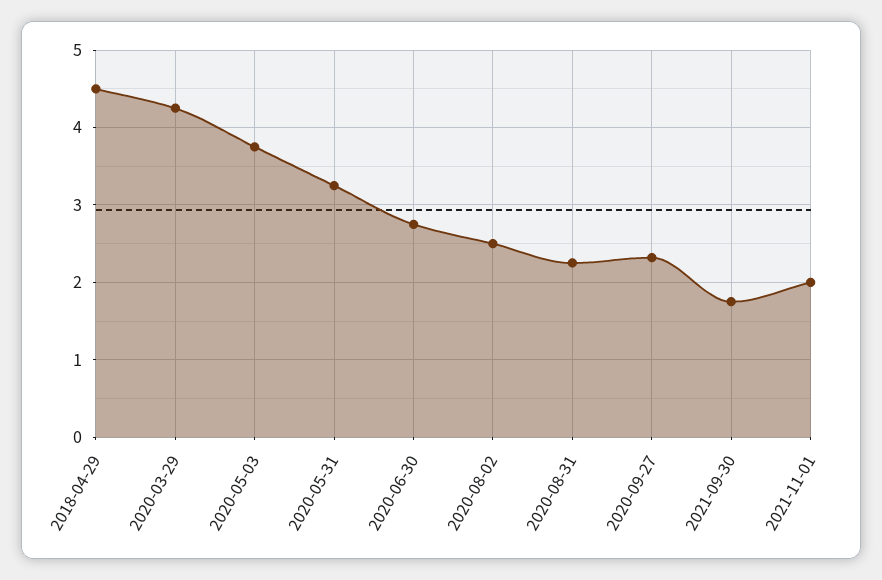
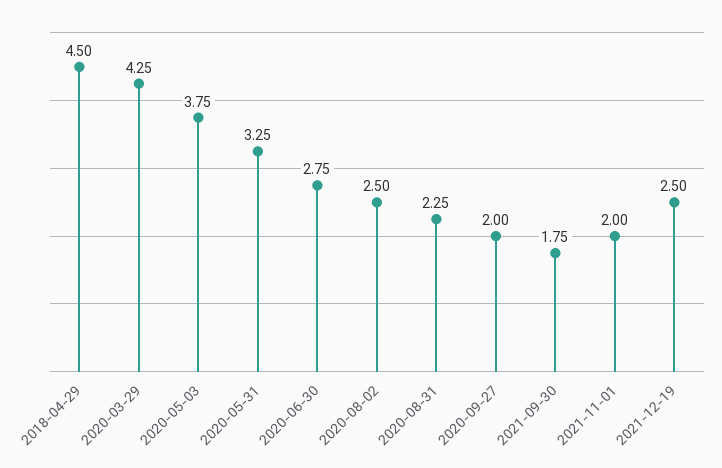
2020-09-27: 2.3 -> 2
2021-12-19: none -> 2.5

